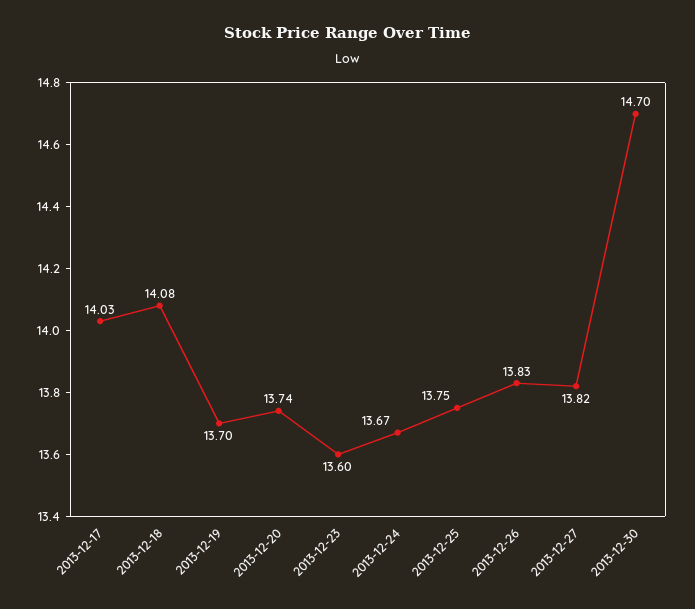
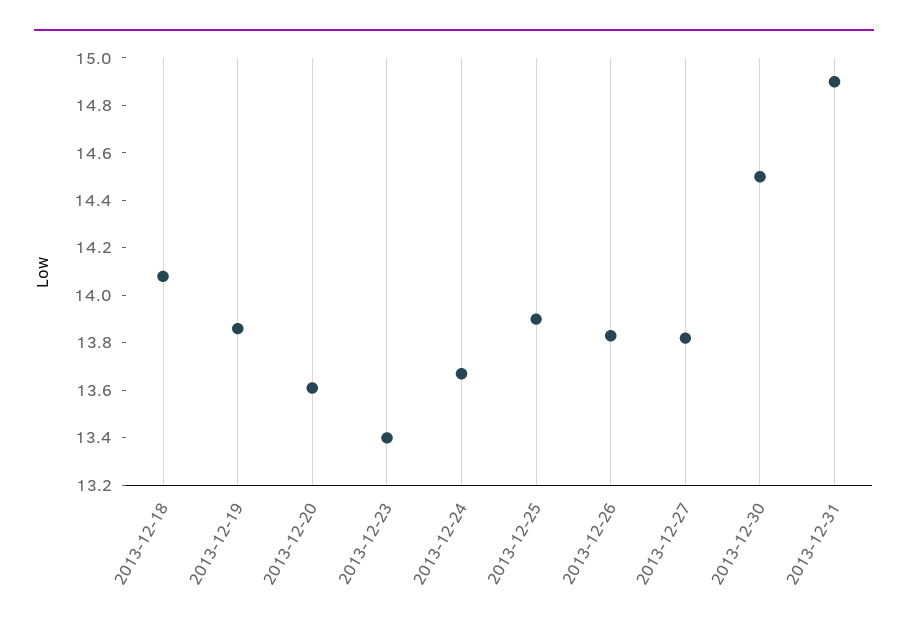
2013-12-17: 14.03 -> none
2013-12-19: 13.7 -> 13.85
2013-12-20: 13.74 -> 13.6
2013-12-23: 13.6 -> 13.4
2013-12-25: 13.75 -> 13.9
2013-12-30: 14.7 -> 14.5
2013-12-31: none -> 14.9

